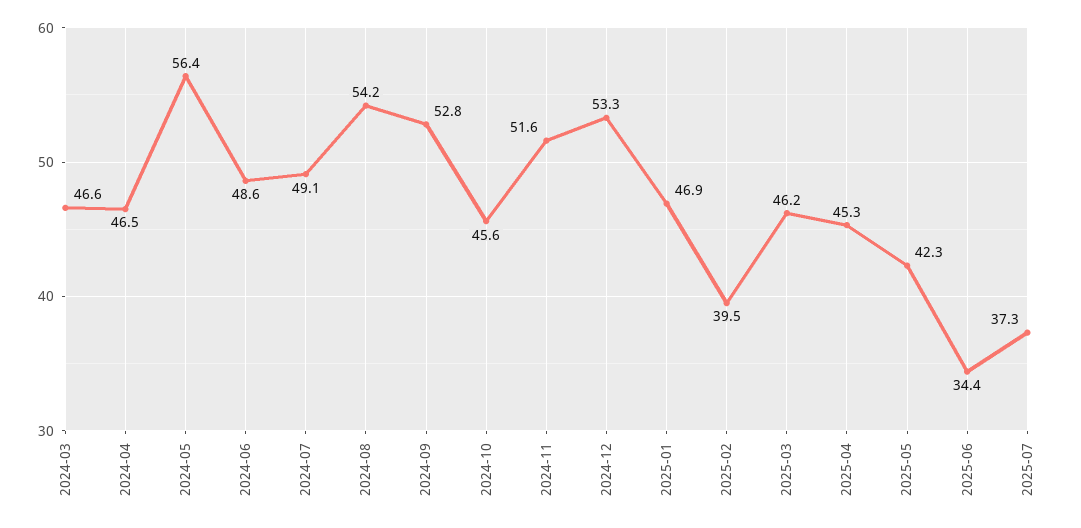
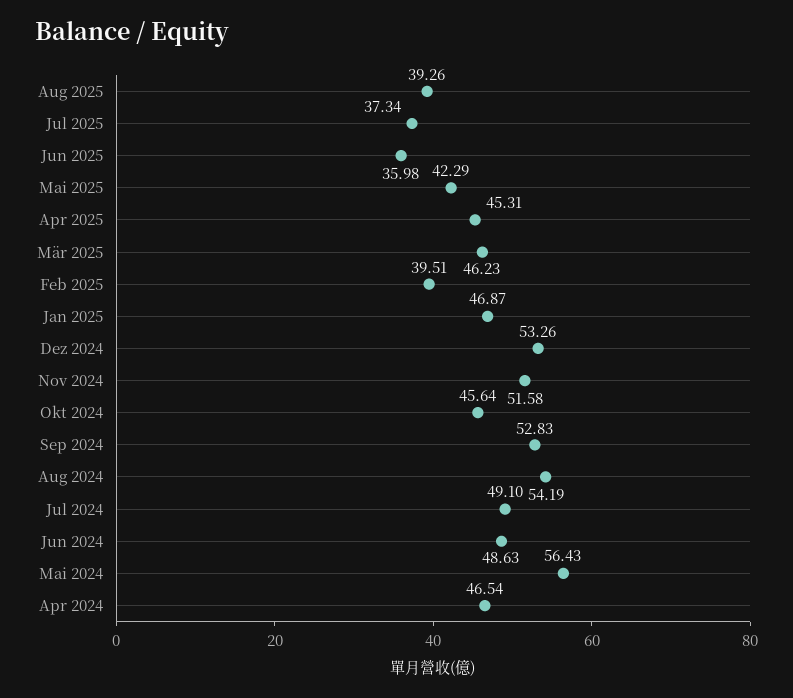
2024-03: 46.6 -> none
2025-06: 34.4 -> 35.98
Aug 2025: none -> 39.26

